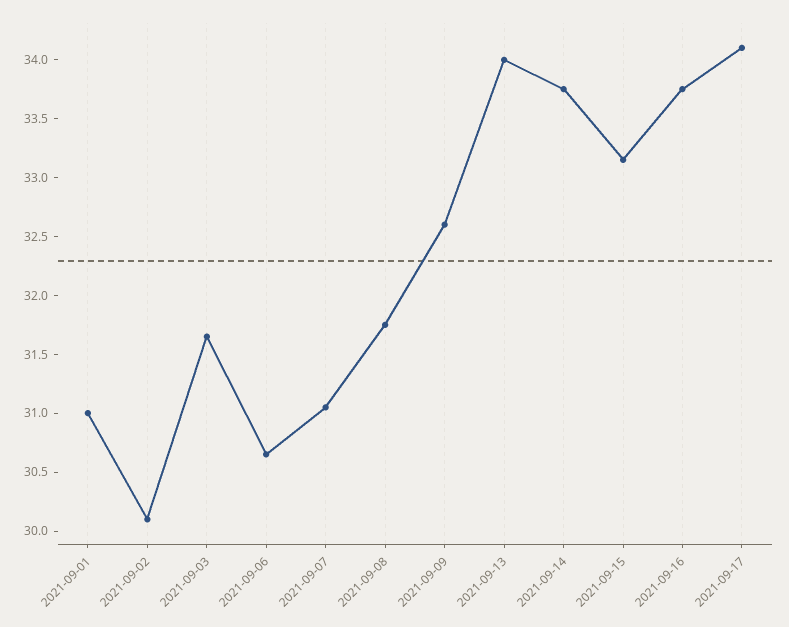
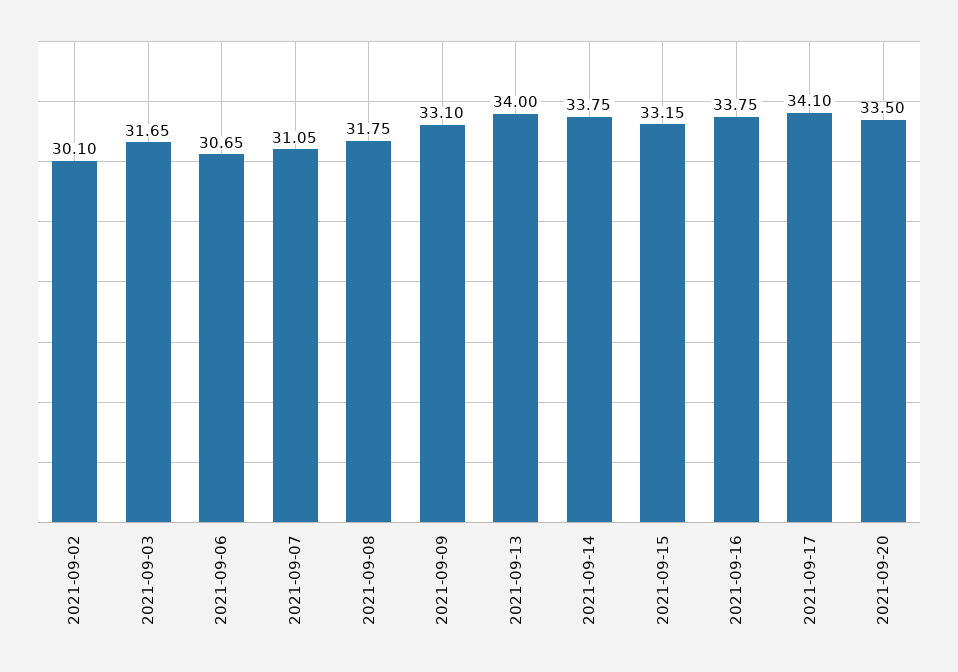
2021-09-01: 31 -> none
2021-09-09: 32.6 -> 33.1
2021-09-20: none -> 33.5

